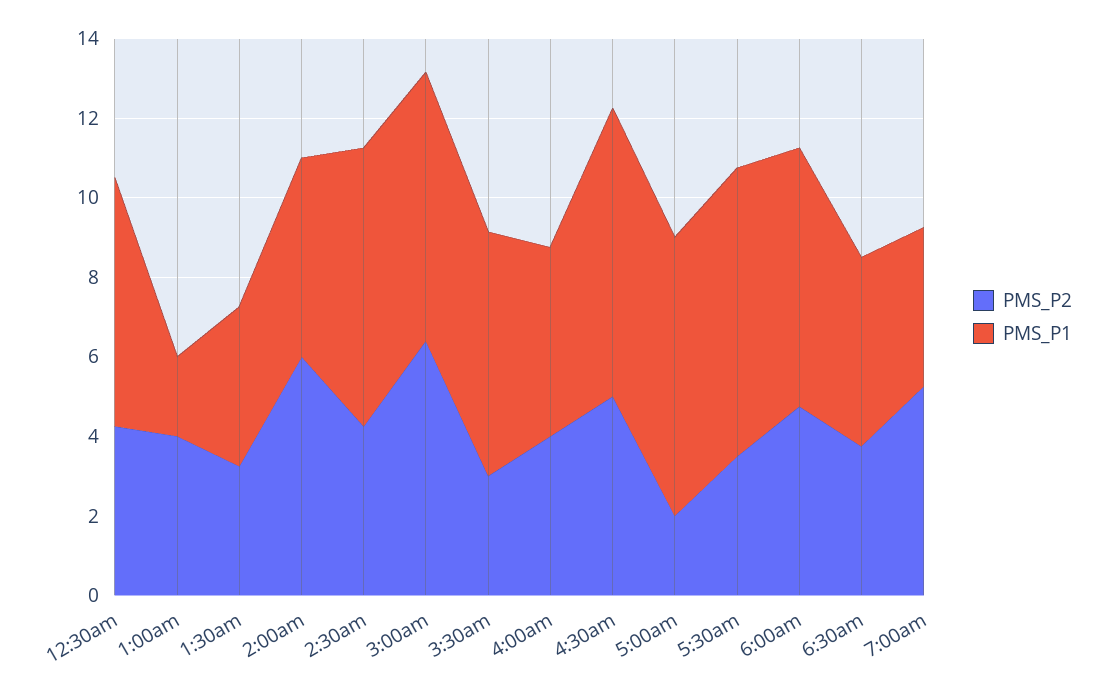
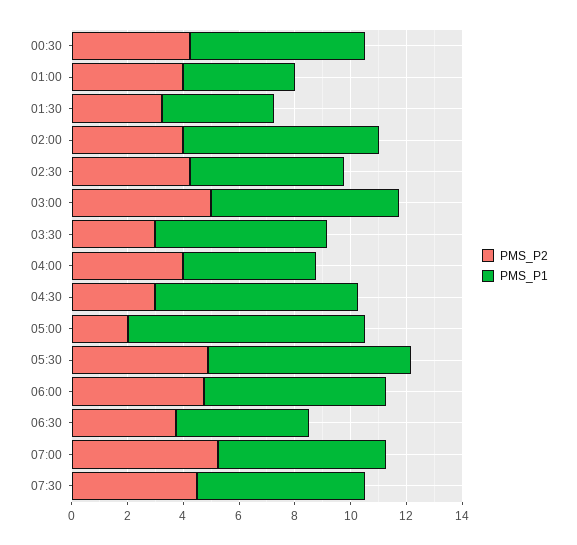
PMS_P1, 1:00am: 2 -> 4
PMS_P2, 2:00am: 6 -> 4
PMS_P1, 2:00am: 5 -> 7
PMS_P1, 2:30am: 7 -> 5.5
PMS_P2, 3:00am: 6.5 -> 5
PMS_P2, 4:30am: 5 -> 3
PMS_P1, 5:00am: 7 -> 8.5
PMS_P2, 5:30am: 3.5 -> 5
PMS_P1, 7:00am: 4 -> 6
PMS_P2, 07:30: none -> 4.5
PMS_P1, 07:30: none -> 6

